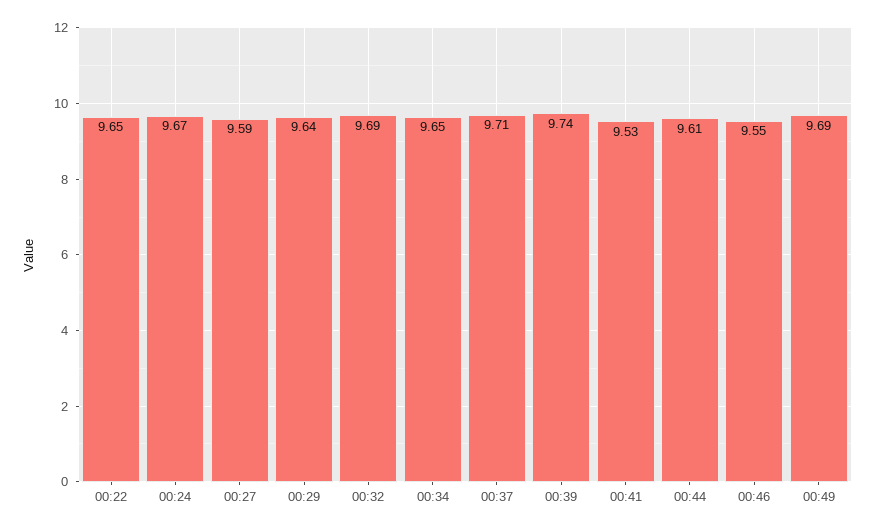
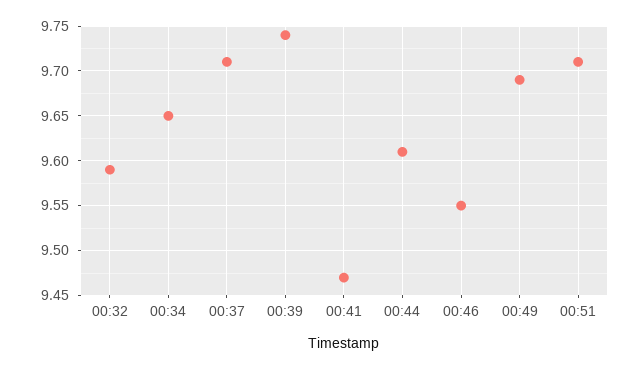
00:22: 9.65 -> none
00:24: 9.67 -> none
00:27: 9.59 -> none
00:29: 9.64 -> none
00:32: 9.69 -> 9.59
00:41: 9.53 -> 9.47
00:51: none -> 9.71

